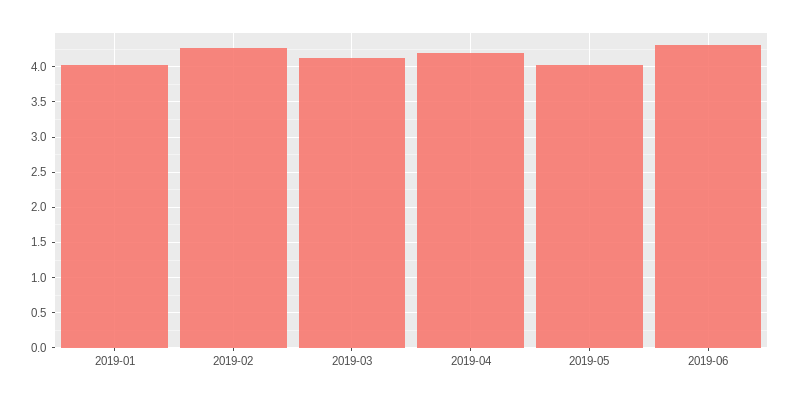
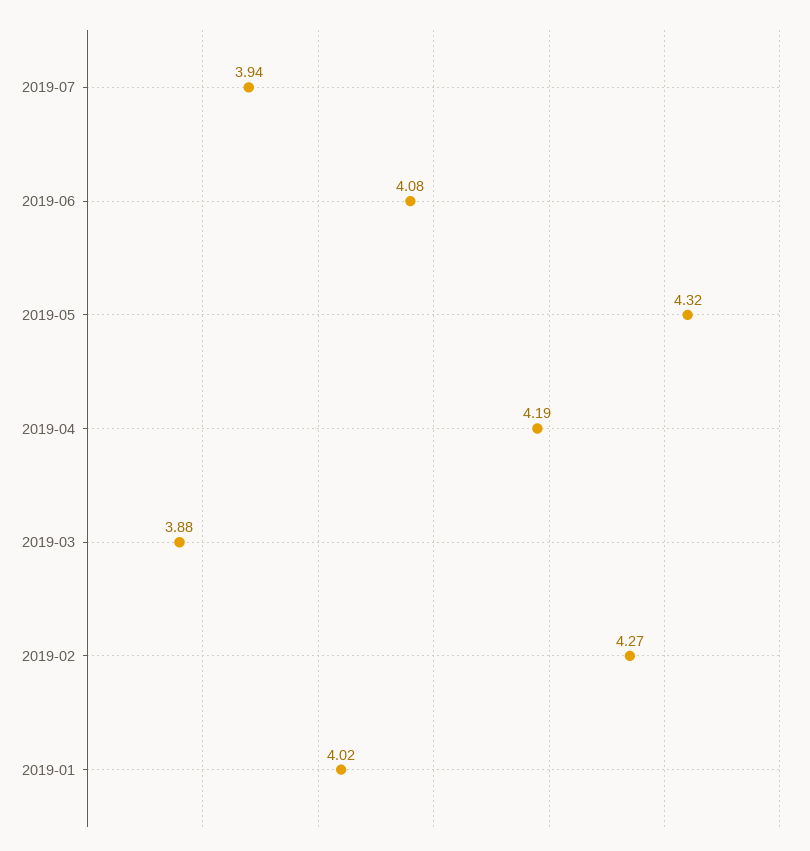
2019-03: 4.1 -> 3.88
2019-05: 4 -> 4.32
2019-06: 4.3 -> 4.08
2019-07: none -> 3.94

